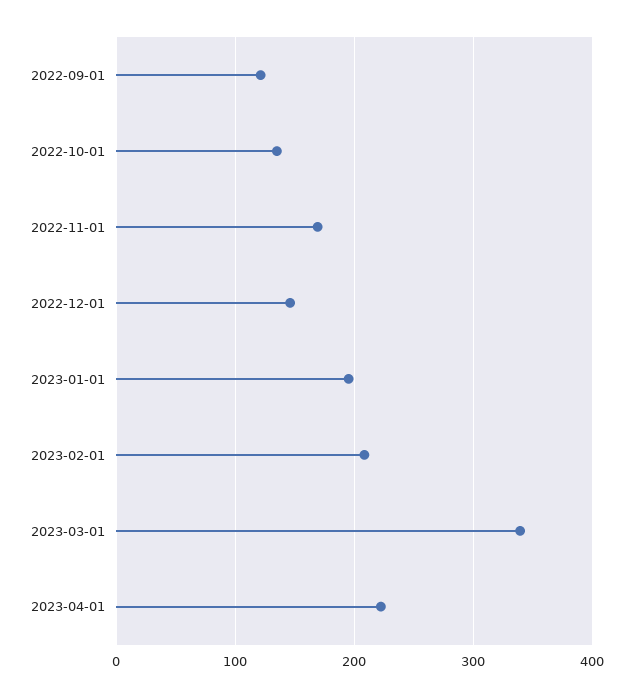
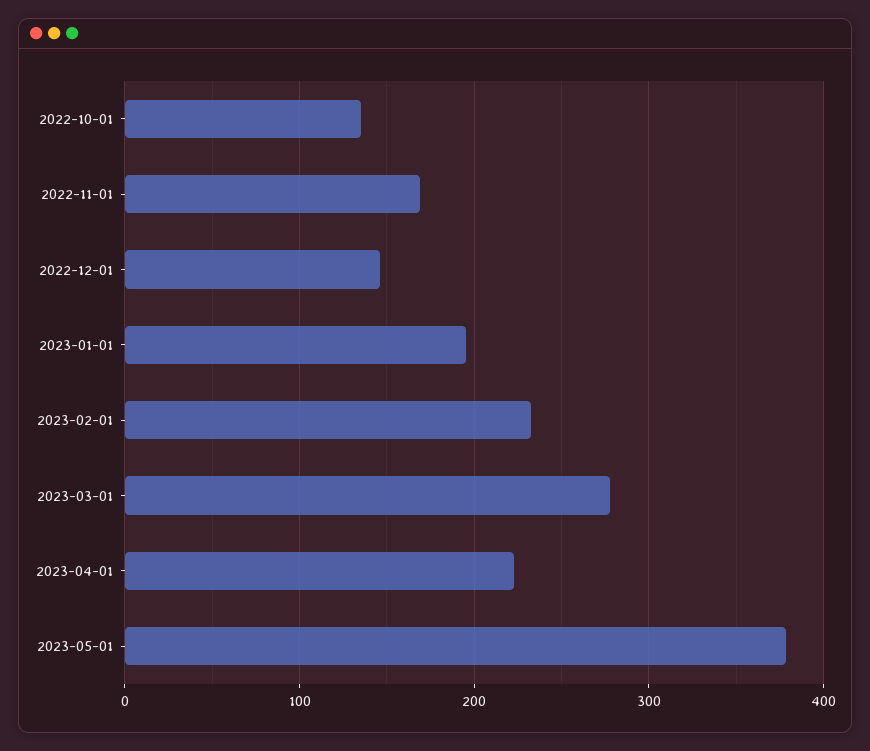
2022-09-01: 120 -> none
2023-02-01: 210 -> 230
2023-03-01: 340 -> 280
2023-05-01: none -> 380

